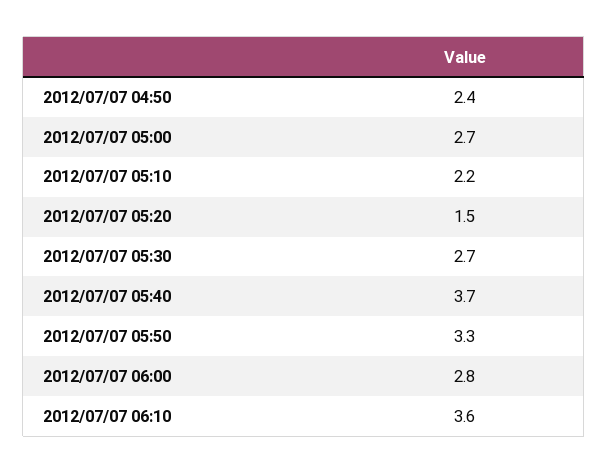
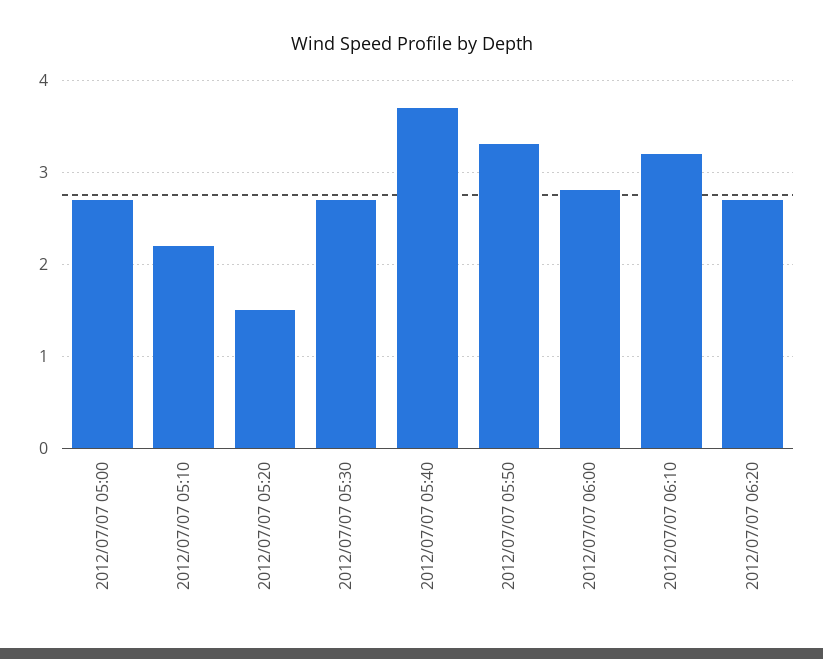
2012/07/07 04:50: 2.4 -> none
2012/07/07 06:10: 3.6 -> 3.2
2012/07/07 06:20: none -> 2.7

